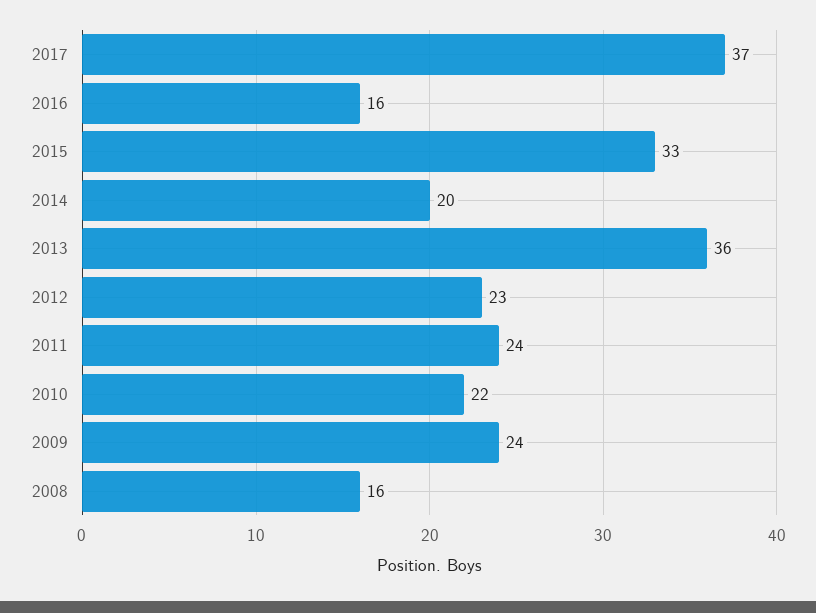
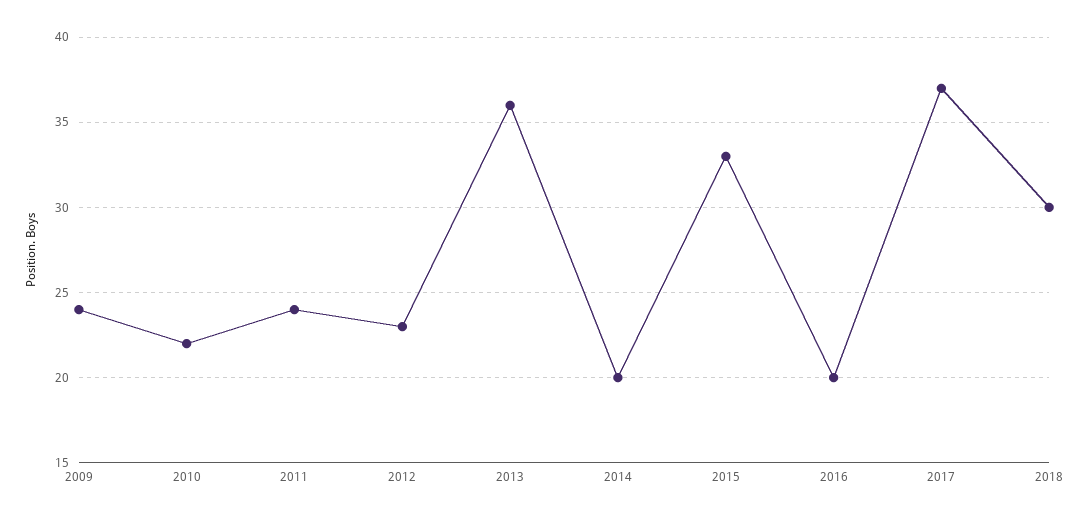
2016: 16 -> 20
2008: 16 -> none
2018: none -> 30

